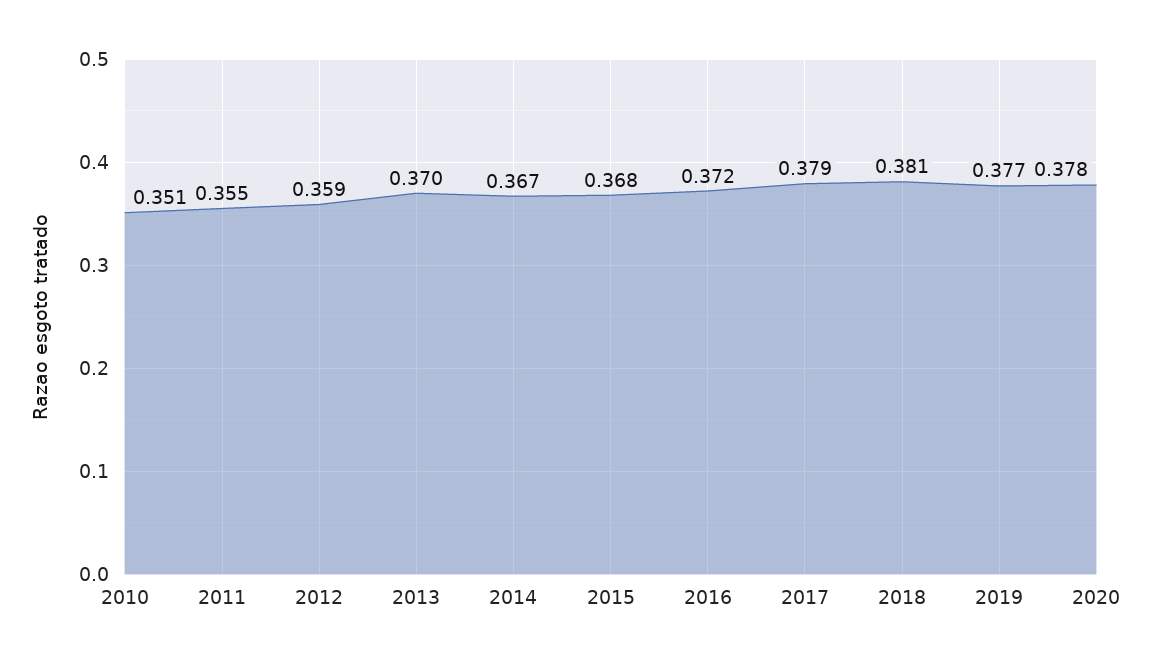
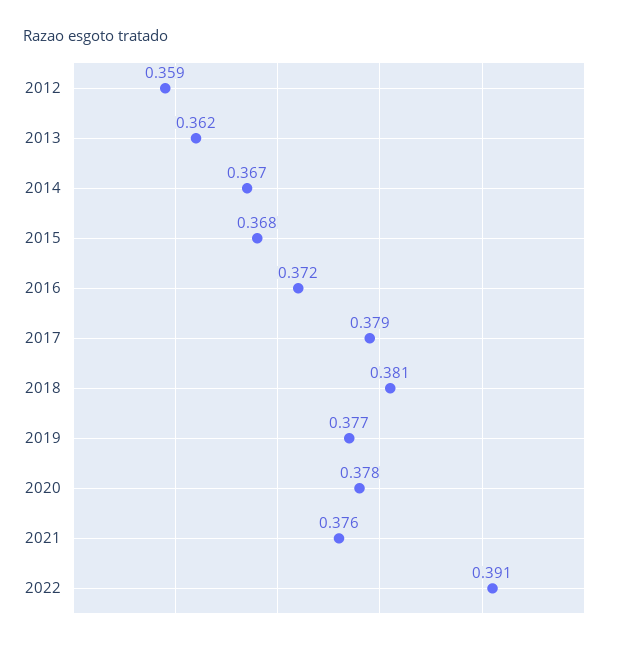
2010: 0.351 -> none
2011: 0.355 -> none
2013: 0.37 -> 0.362
2021: none -> 0.376
2022: none -> 0.391

